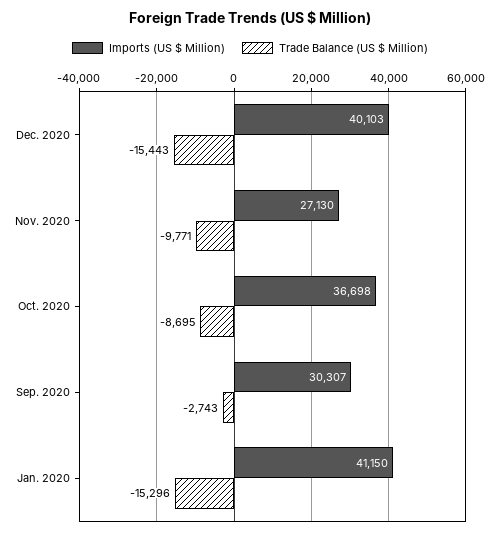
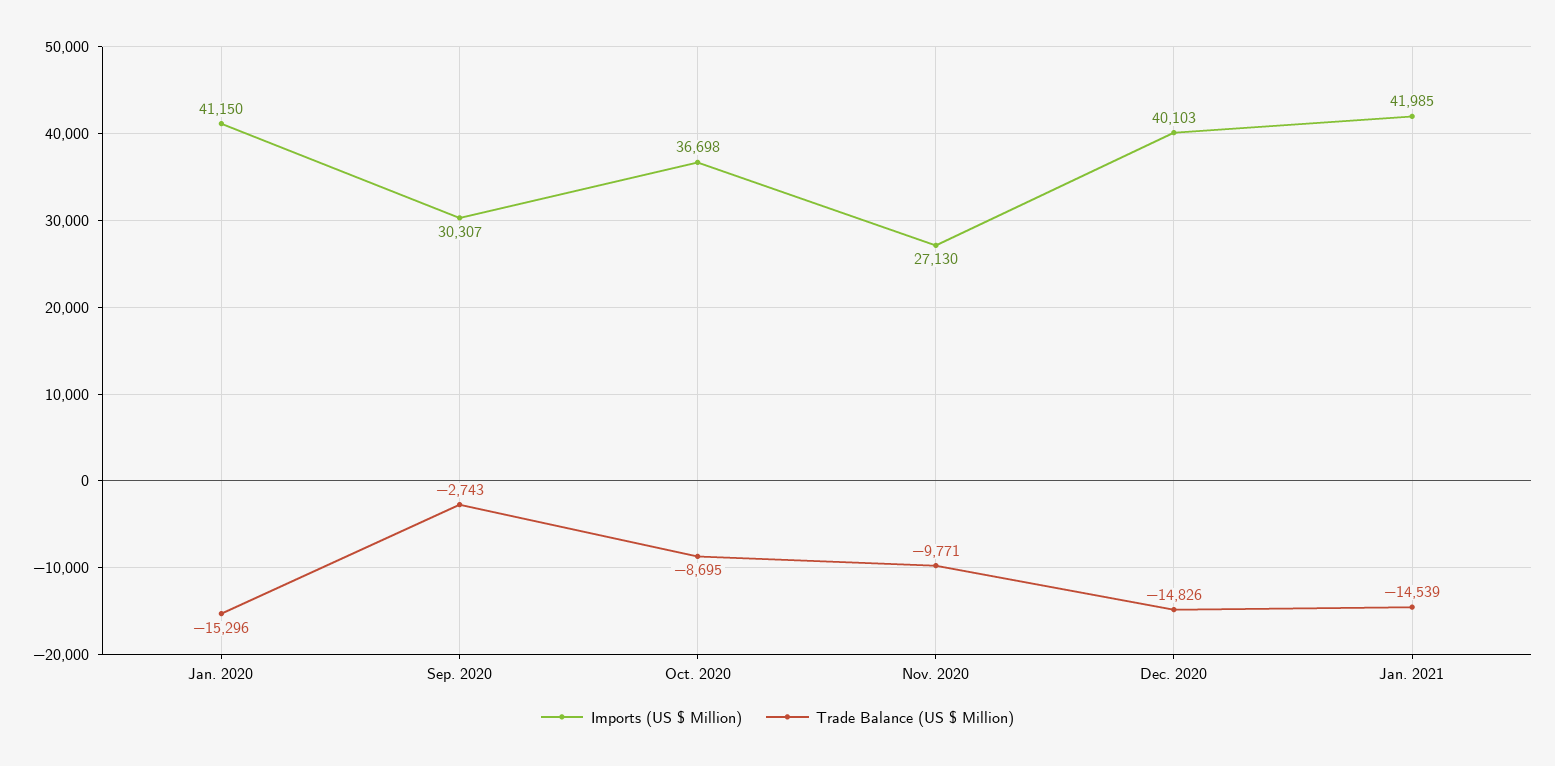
Trade Balance (US $ Million), Dec. 2020: -15443 -> -14826
Imports (US $ Million), Jan. 2021: none -> 41985
Trade Balance (US $ Million), Jan. 2021: none -> -14539

